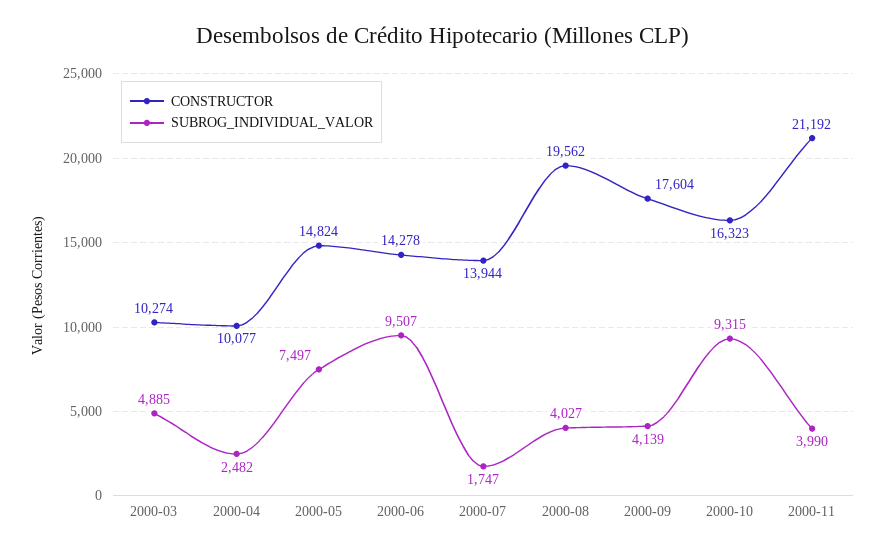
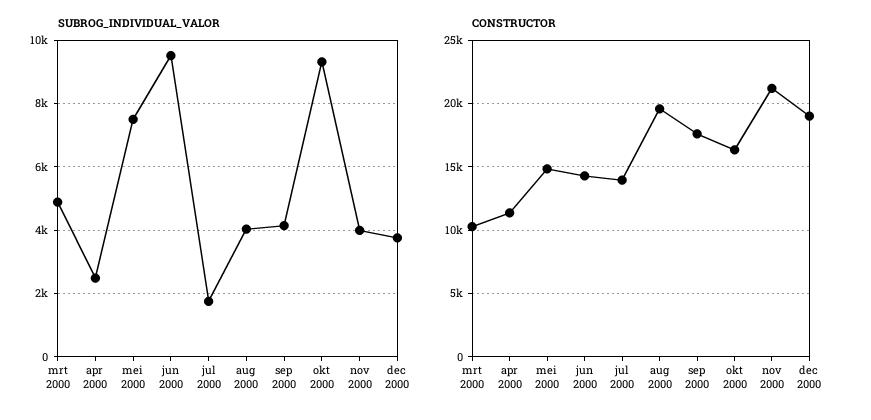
CONSTRUCTOR, 2000-04: 10077 -> 11500
SUBROG_INDIVIDUAL_VALOR, dec 2000: none -> 3800
CONSTRUCTOR, dec 2000: none -> 19000

